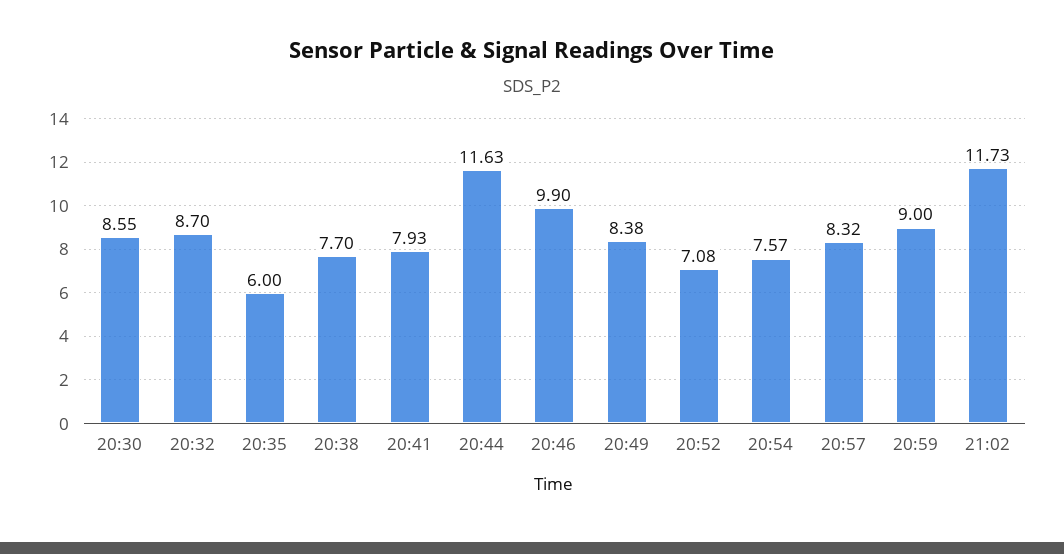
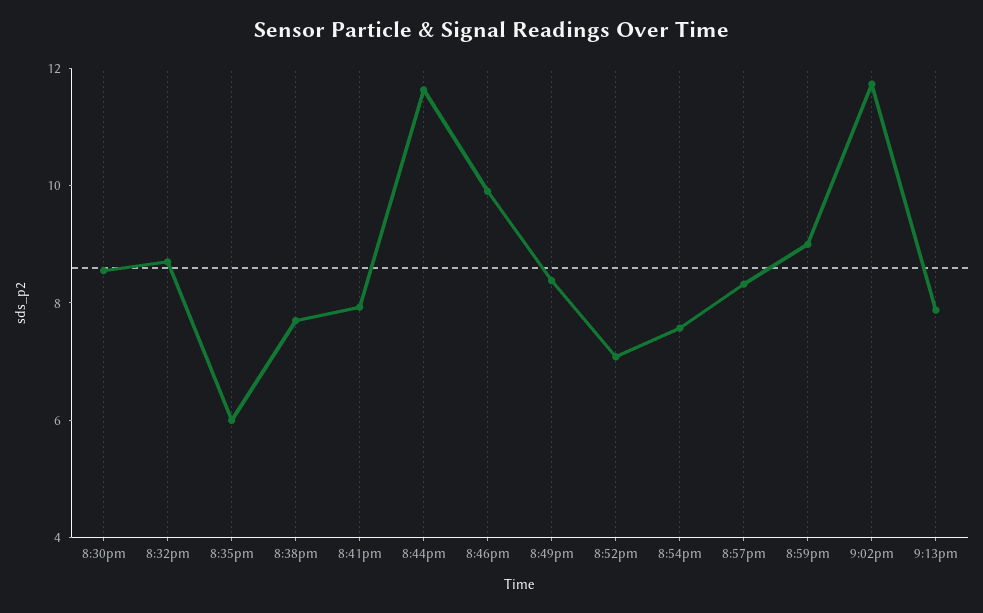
9:13pm: none -> 8

